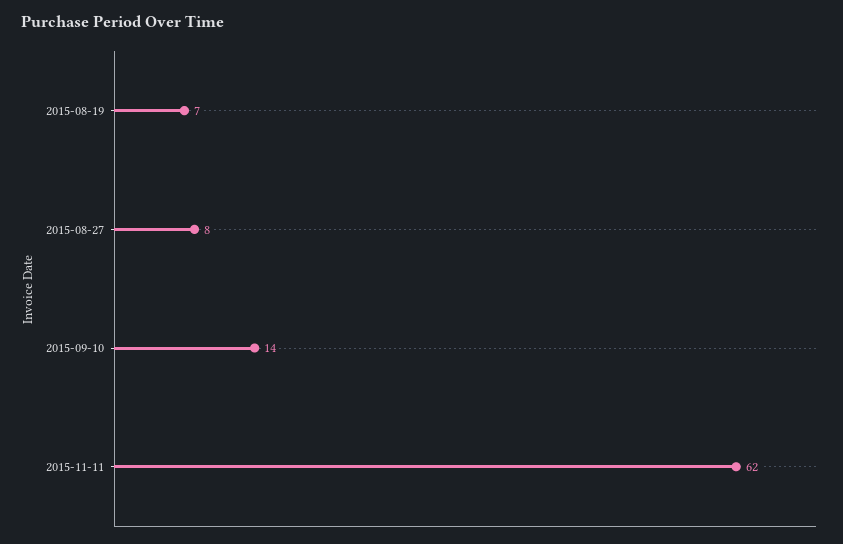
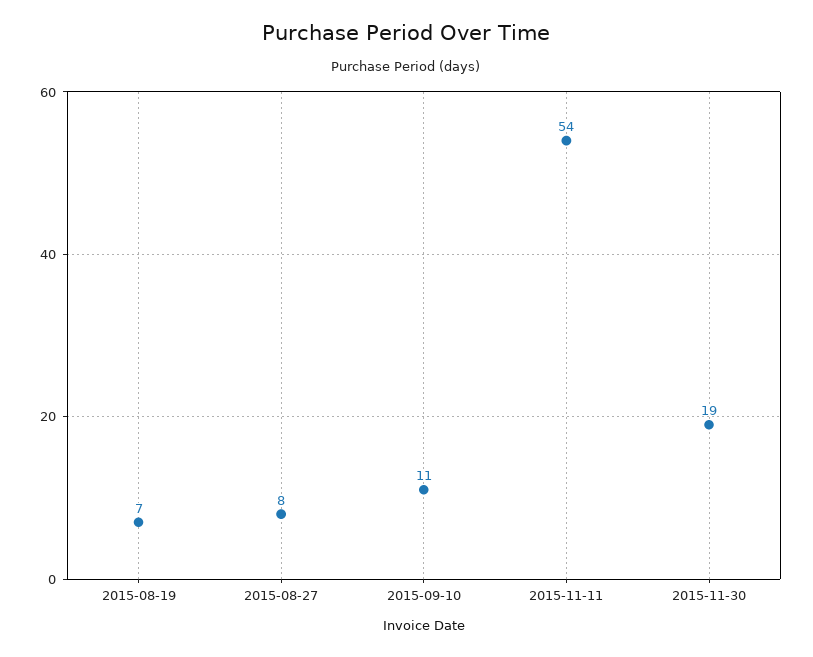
2015-09-10: 14 -> 11
2015-11-11: 62 -> 54
2015-11-30: none -> 19

